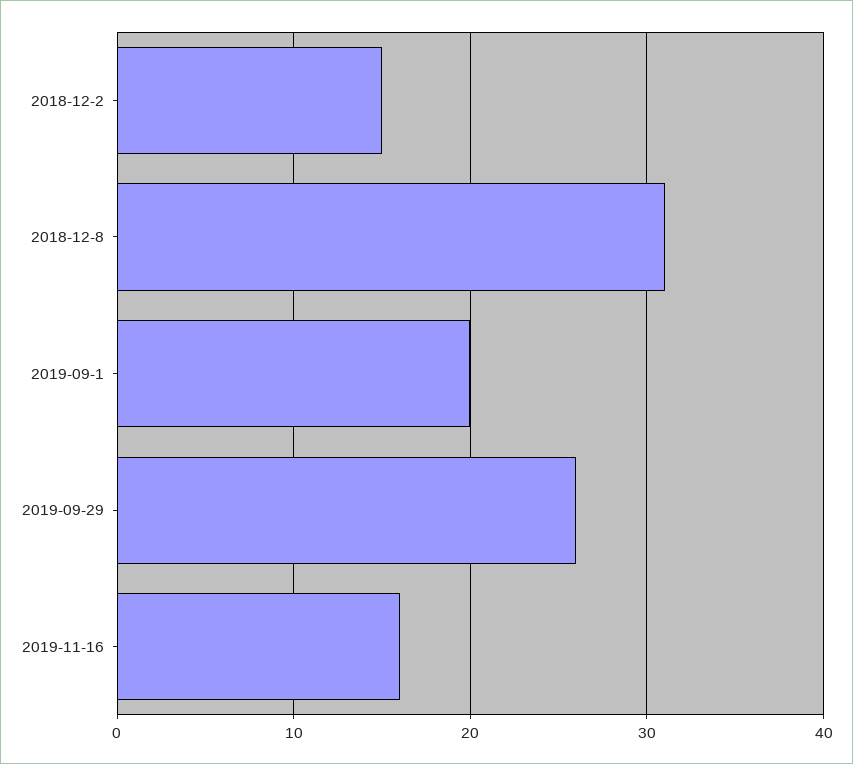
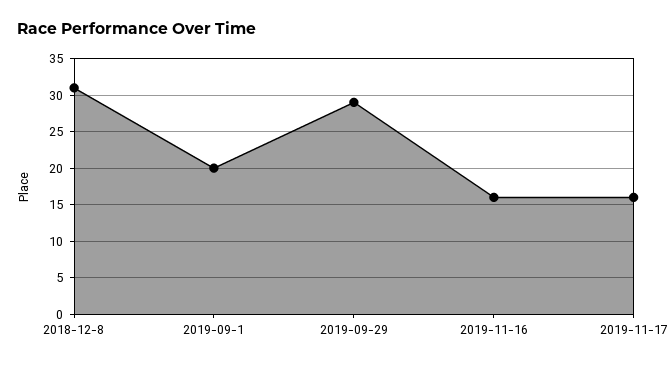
2018-12-2: 15 -> none
2019-09-29: 26 -> 29
2019-11-17: none -> 16

